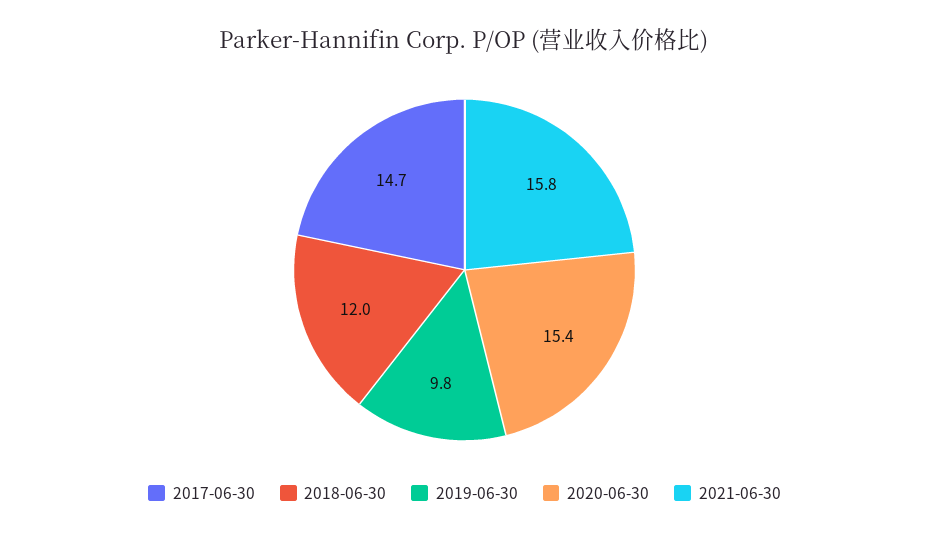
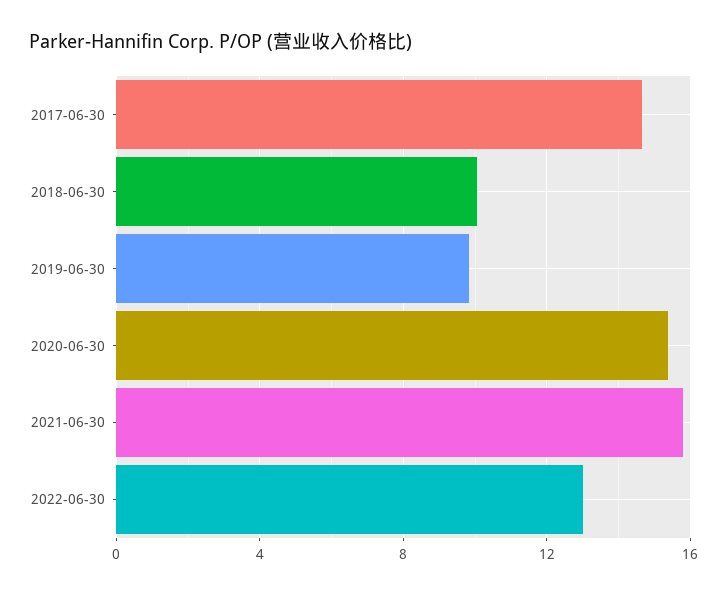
2018-06-30: 12 -> 10
2022-06-30: none -> 13

